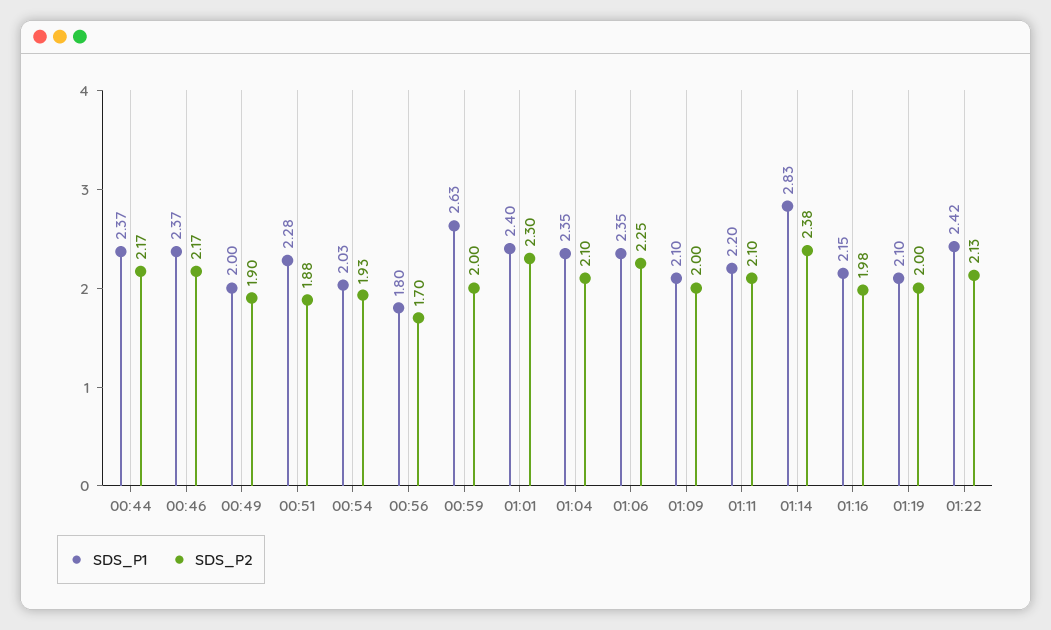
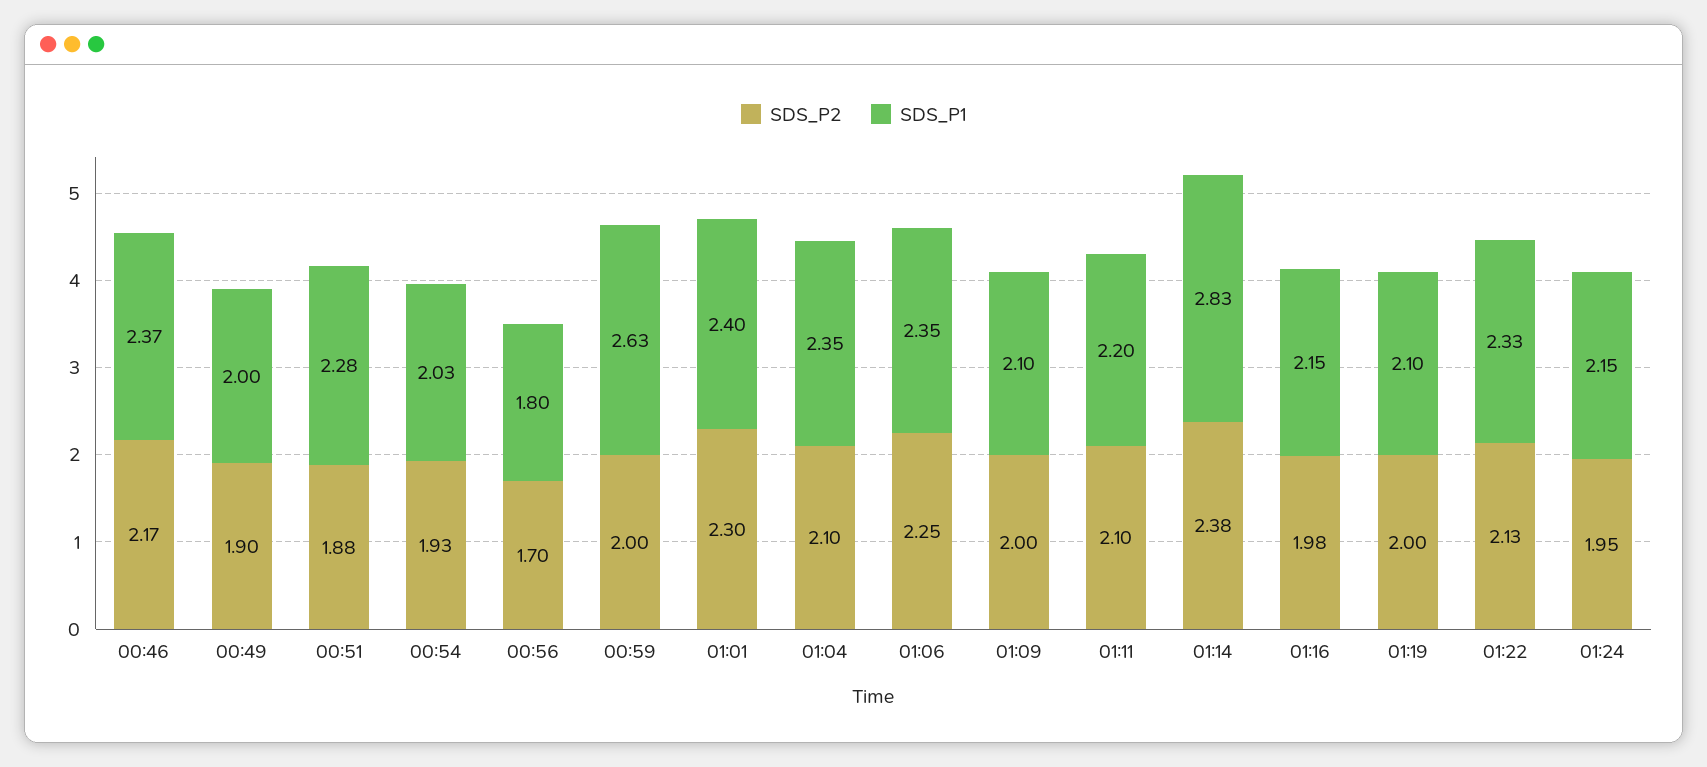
SDS_P1, 00:44: 2.37 -> none
SDS_P2, 00:44: 2.17 -> none
SDS_P1, 01:22: 2.42 -> 2.33
SDS_P2, 01:24: none -> 1.95
SDS_P1, 01:24: none -> 2.15

